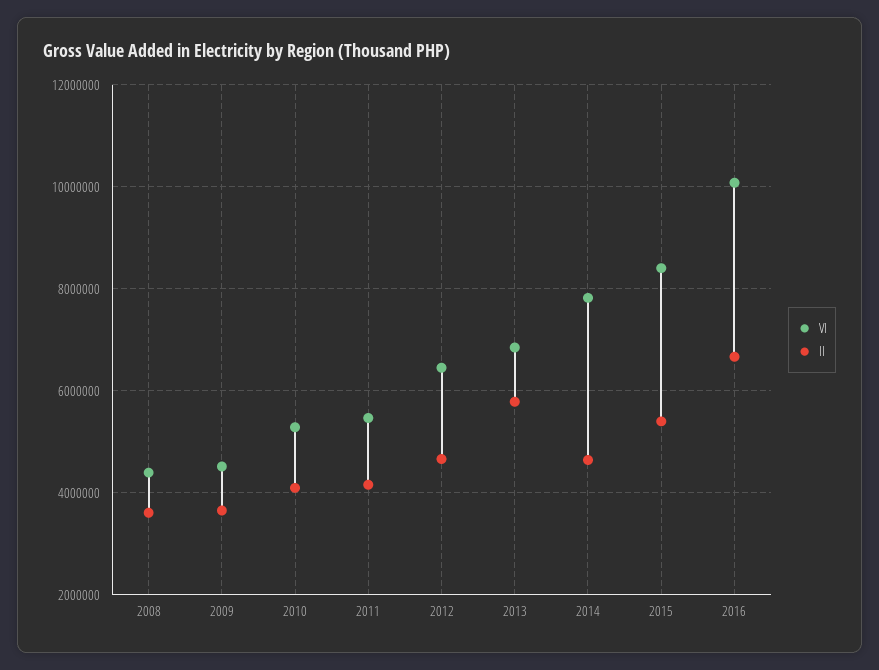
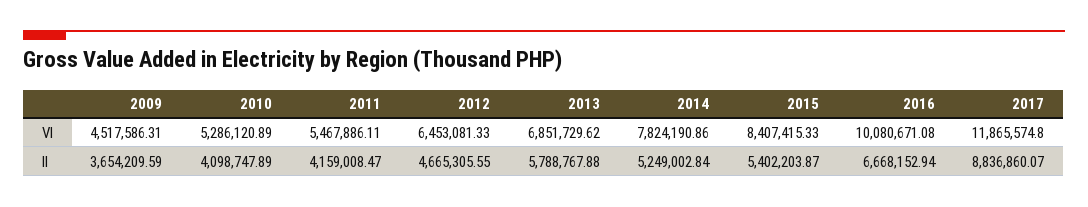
VI, 2008: 4400000 -> none
II, 2008: 3600000 -> none
II, 2014: 4600000 -> 5249002.84
VI, 2017: none -> 11865574.8
II, 2017: none -> 8836860.07

